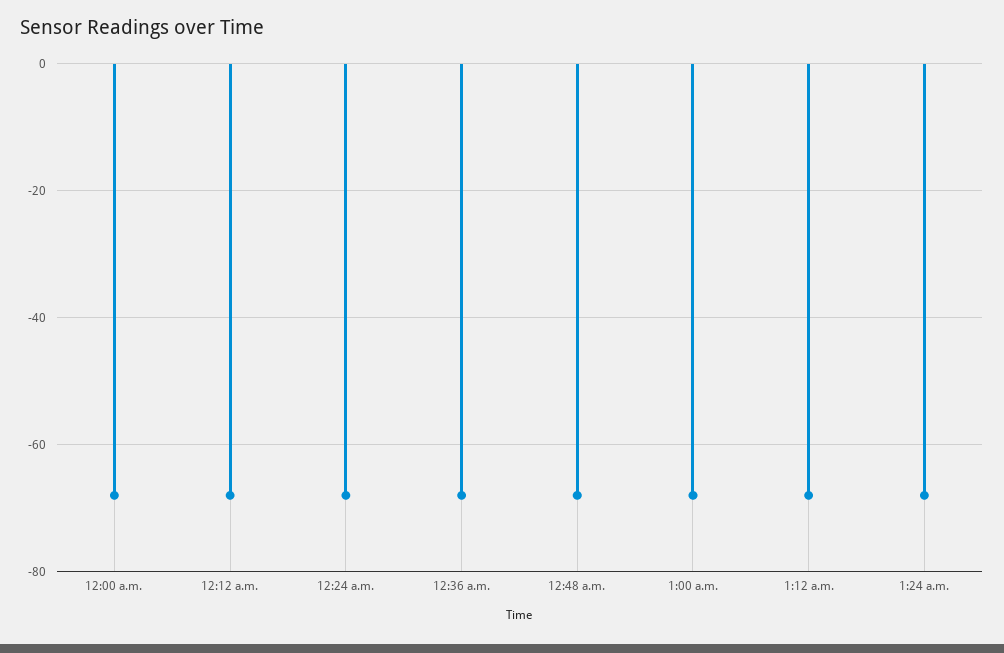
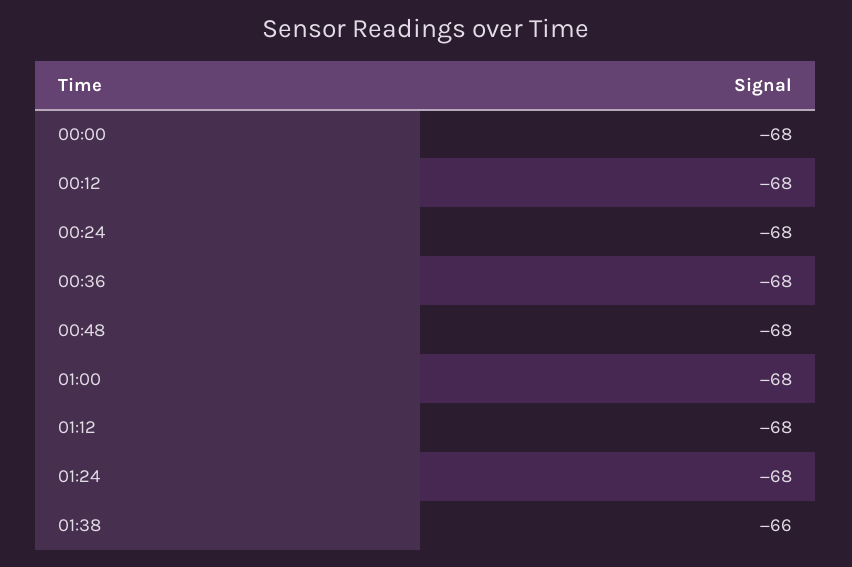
01:38: none -> -66

